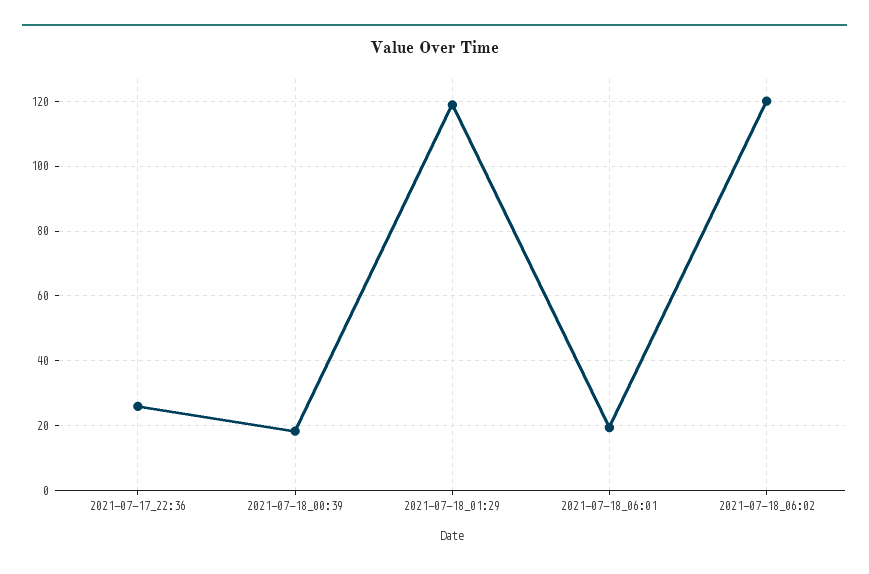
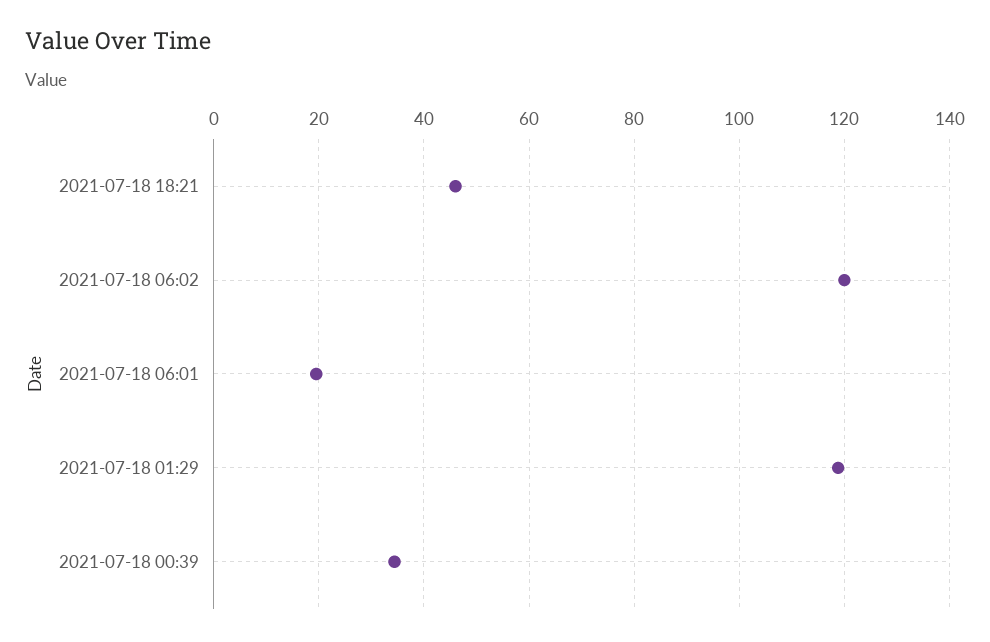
2021-07-17_22:36: 26 -> none
2021-07-18_00:39: 18 -> 34
2021-07-18 18:21: none -> 46

